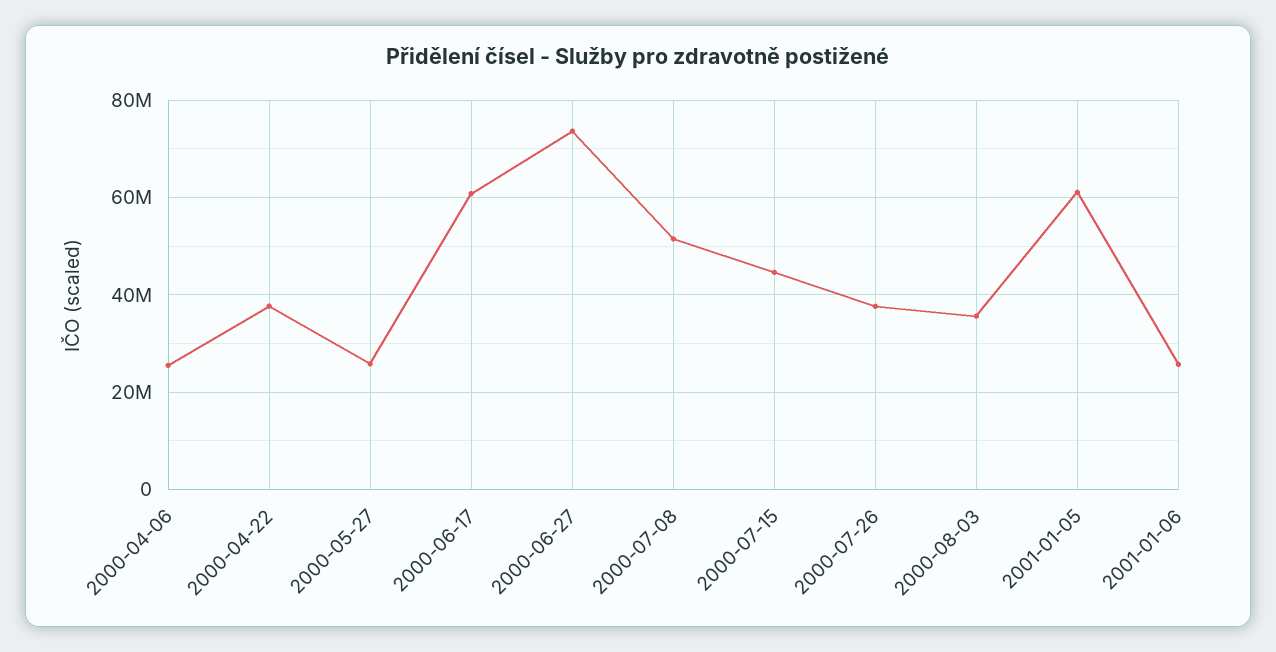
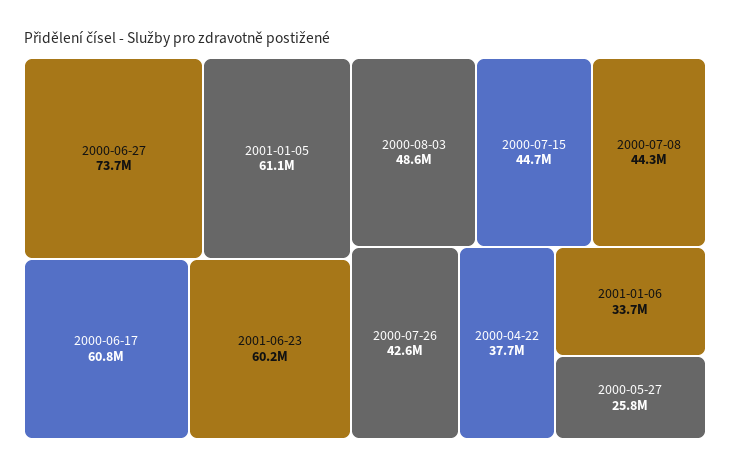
2000-04-06: 26000000 -> none
2000-07-08: 52000000 -> 44300000
2000-07-26: 38000000 -> 42600000
2000-08-03: 36000000 -> 48600000
2001-01-06: 26000000 -> 33700000
2001-06-23: none -> 60200000

